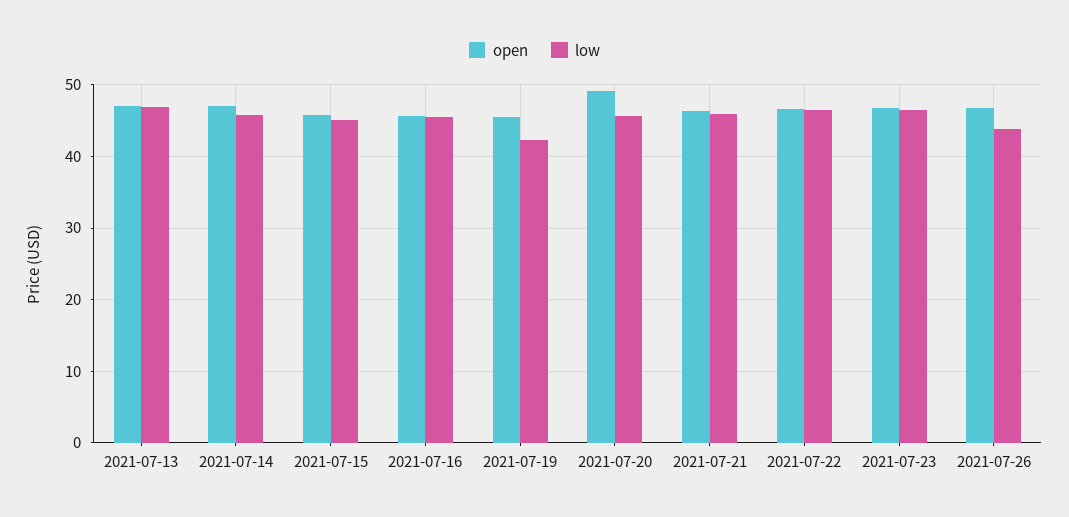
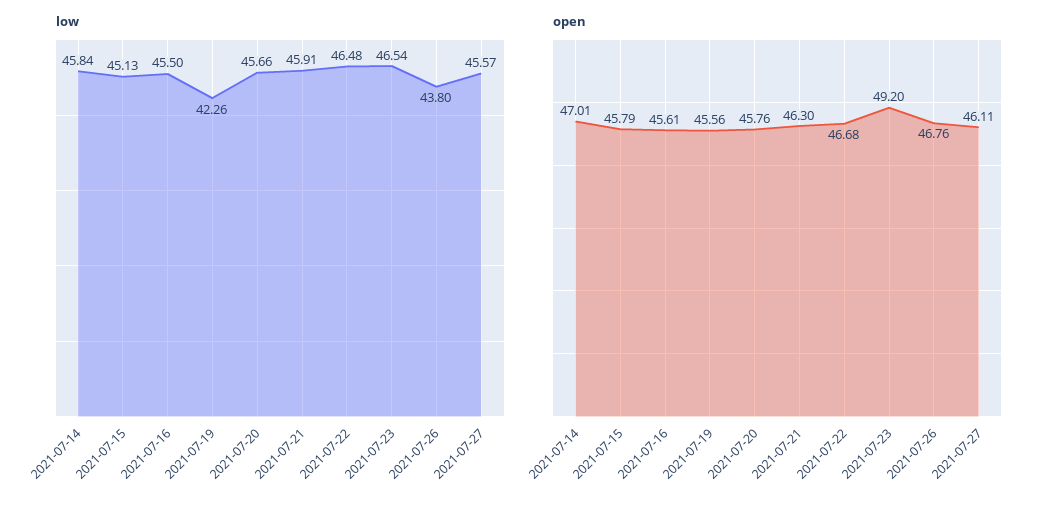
open, 2021-07-13: 47 -> none
low, 2021-07-13: 47 -> none
open, 2021-07-20: 49 -> 45.76
open, 2021-07-23: 47 -> 49.2
low, 2021-07-27: none -> 45.57
open, 2021-07-27: none -> 46.11

